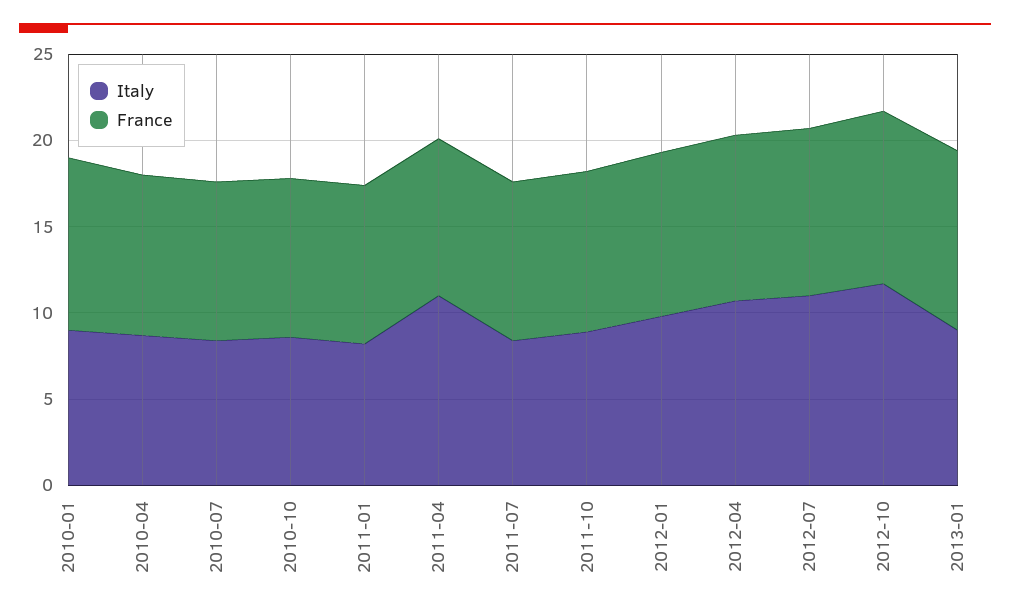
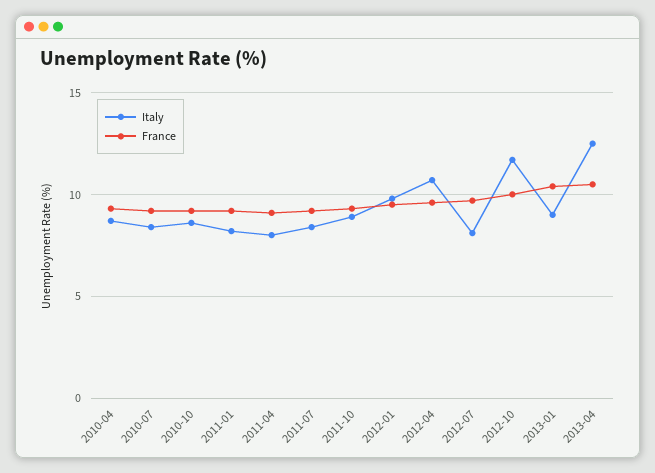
Italy, 2010-01: 9 -> none
France, 2010-01: 10 -> none
Italy, 2011-04: 11 -> 8
Italy, 2012-07: 11 -> 8
Italy, 2013-04: none -> 12.5
France, 2013-04: none -> 10.5

